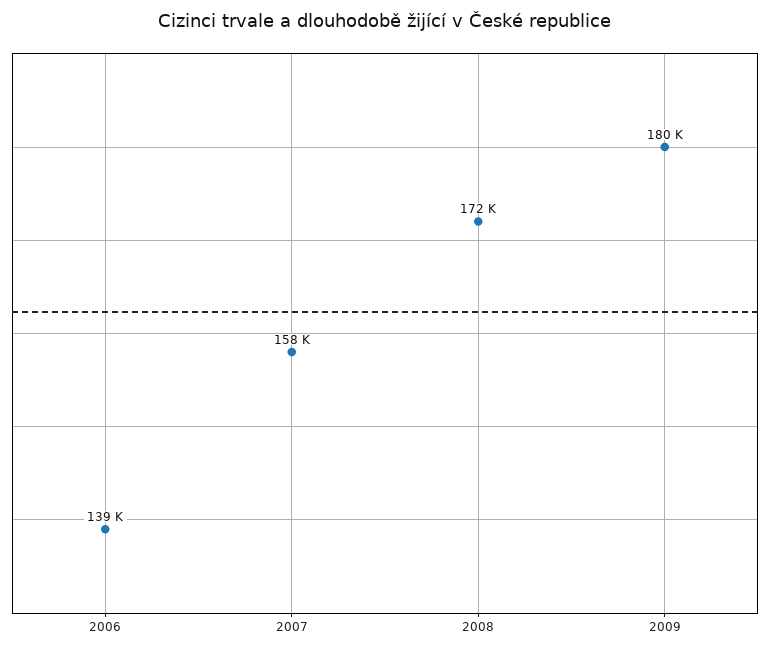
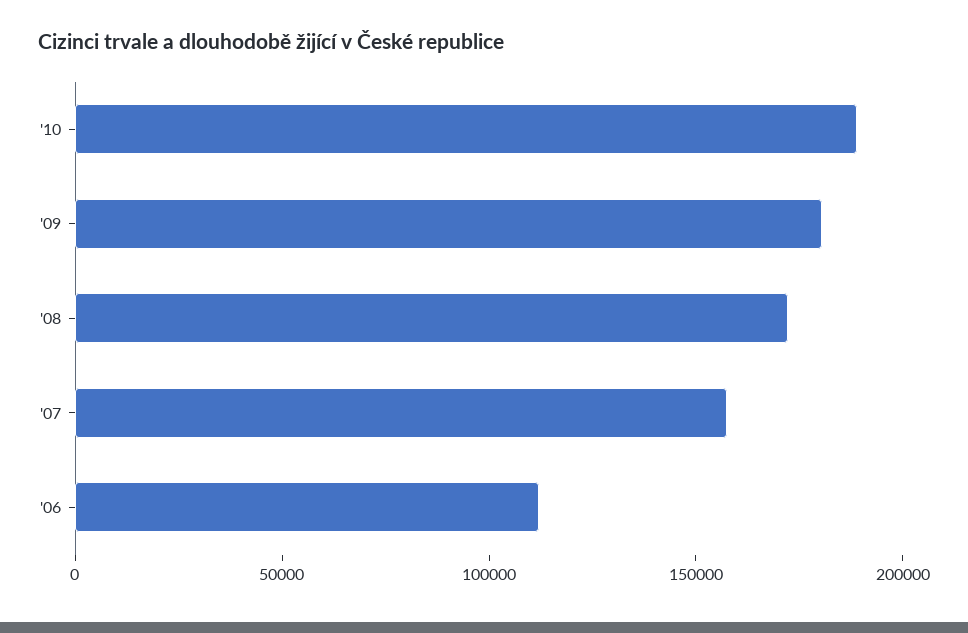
2006: 139000 -> 110000
'10: none -> 190000

